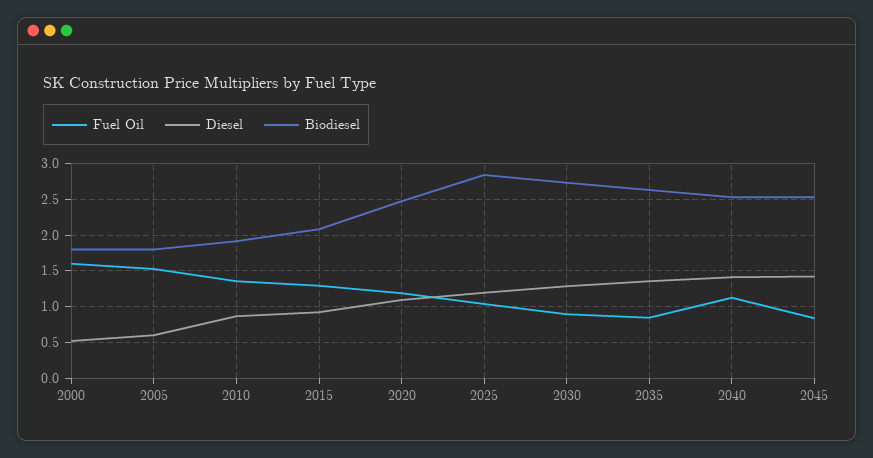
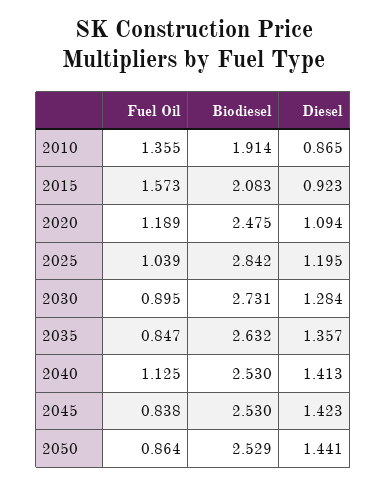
Fuel Oil, 2000: 1.6 -> none
Diesel, 2000: 0.5 -> none
Biodiesel, 2000: 1.8 -> none
Fuel Oil, 2005: 1.5 -> none
Diesel, 2005: 0.6 -> none
Biodiesel, 2005: 1.8 -> none
Fuel Oil, 2015: 1.3 -> 1.573
Fuel Oil, 2050: none -> 0.864
Biodiesel, 2050: none -> 2.529
Diesel, 2050: none -> 1.441

